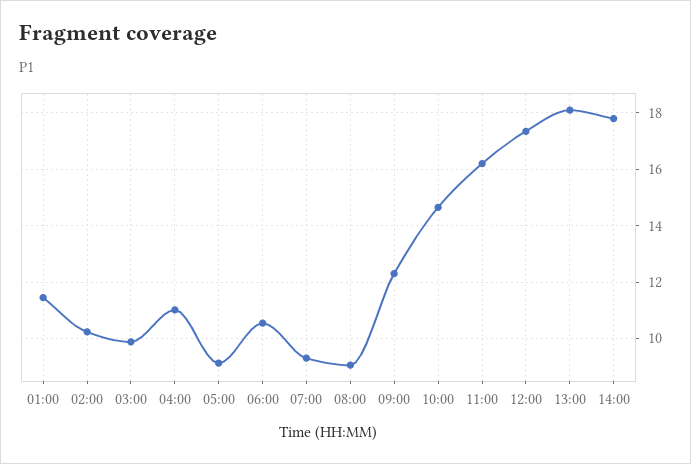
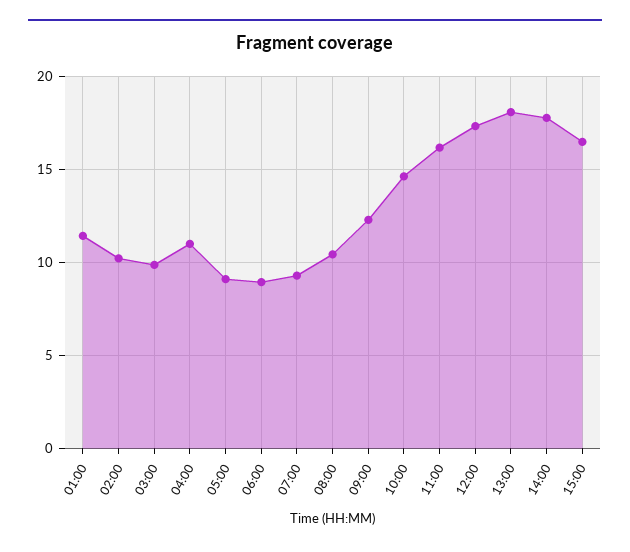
06:00: 10.5 -> 9
08:00: 9 -> 10.5
15:00: none -> 16.5

